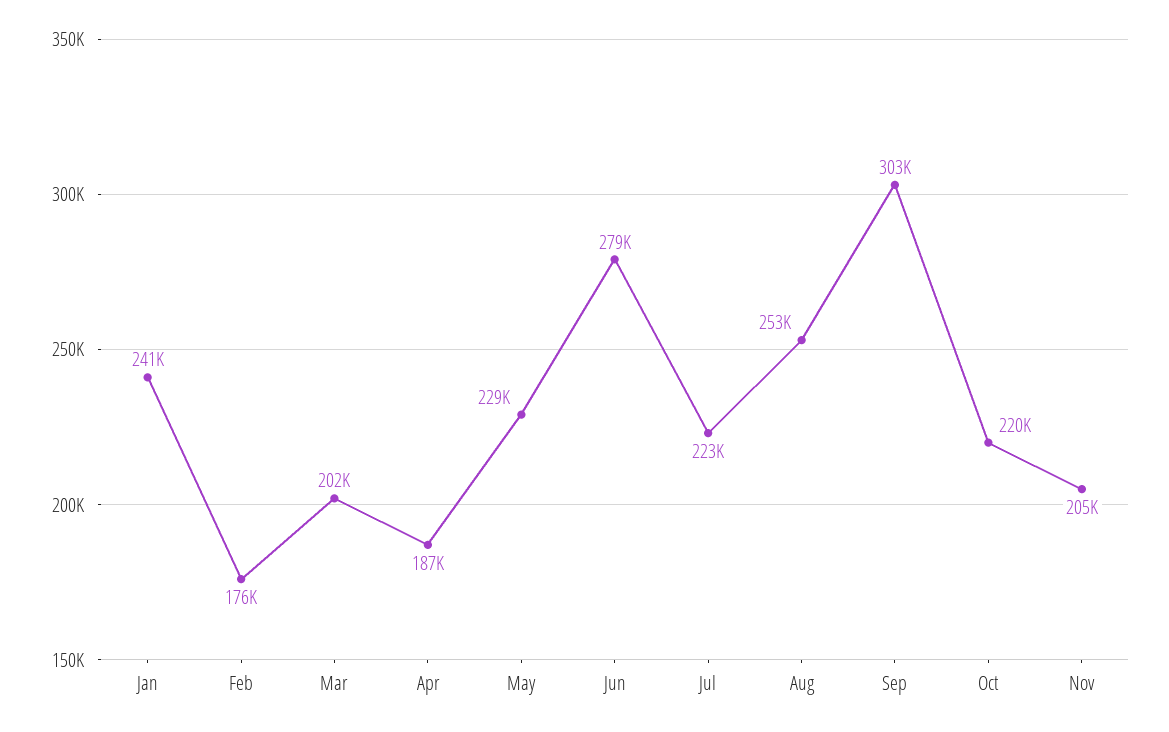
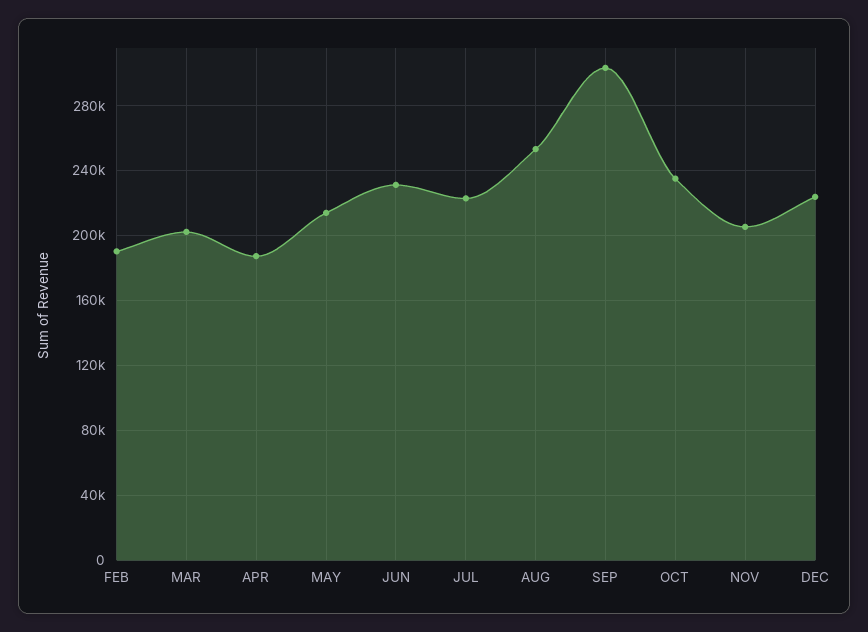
Jan: 241000 -> none
Feb: 176000 -> 190000
May: 229000 -> 215000
Jun: 279000 -> 230000
Oct: 220000 -> 235000
DEC: none -> 225000

